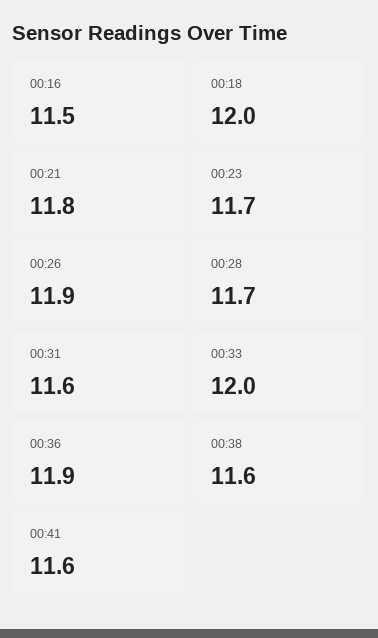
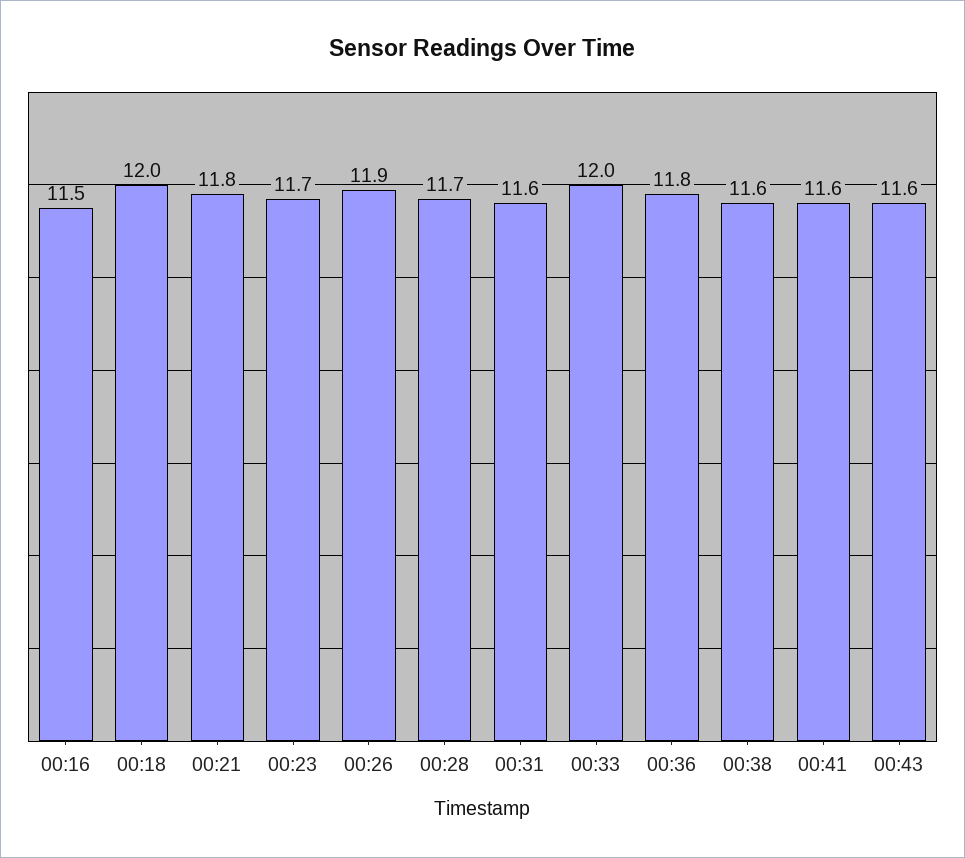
00:36: 11.9 -> 11.8
00:43: none -> 11.6

